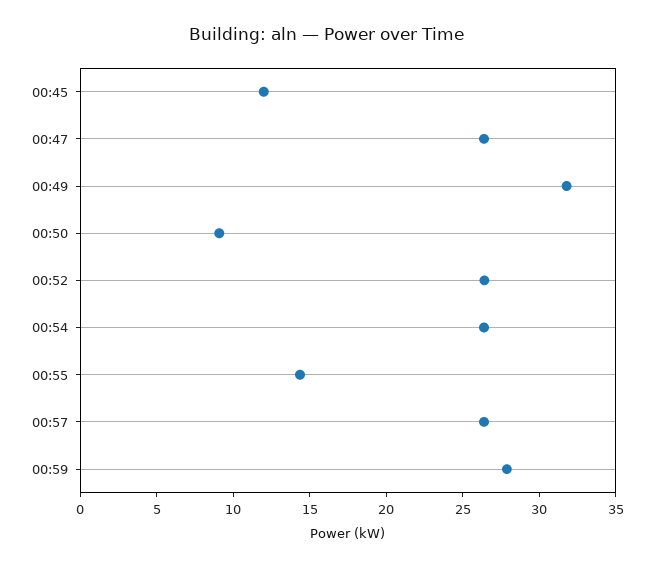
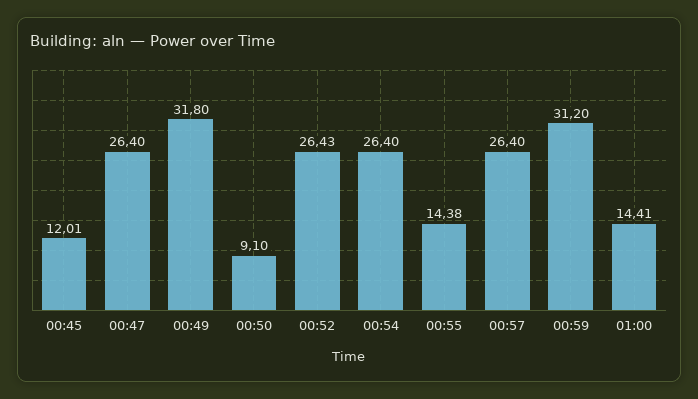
00:59: 28 -> 31.2
01:00: none -> 14.41

